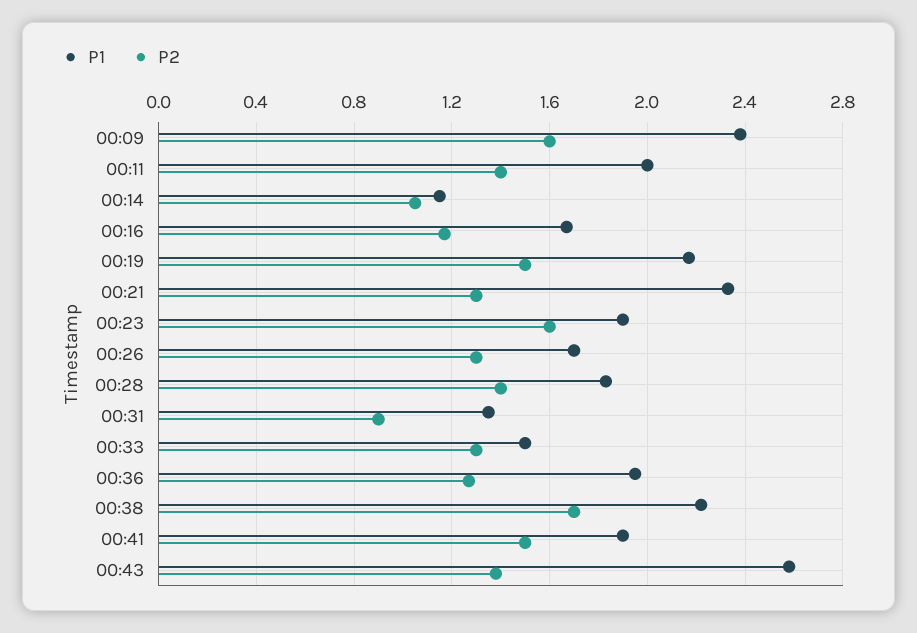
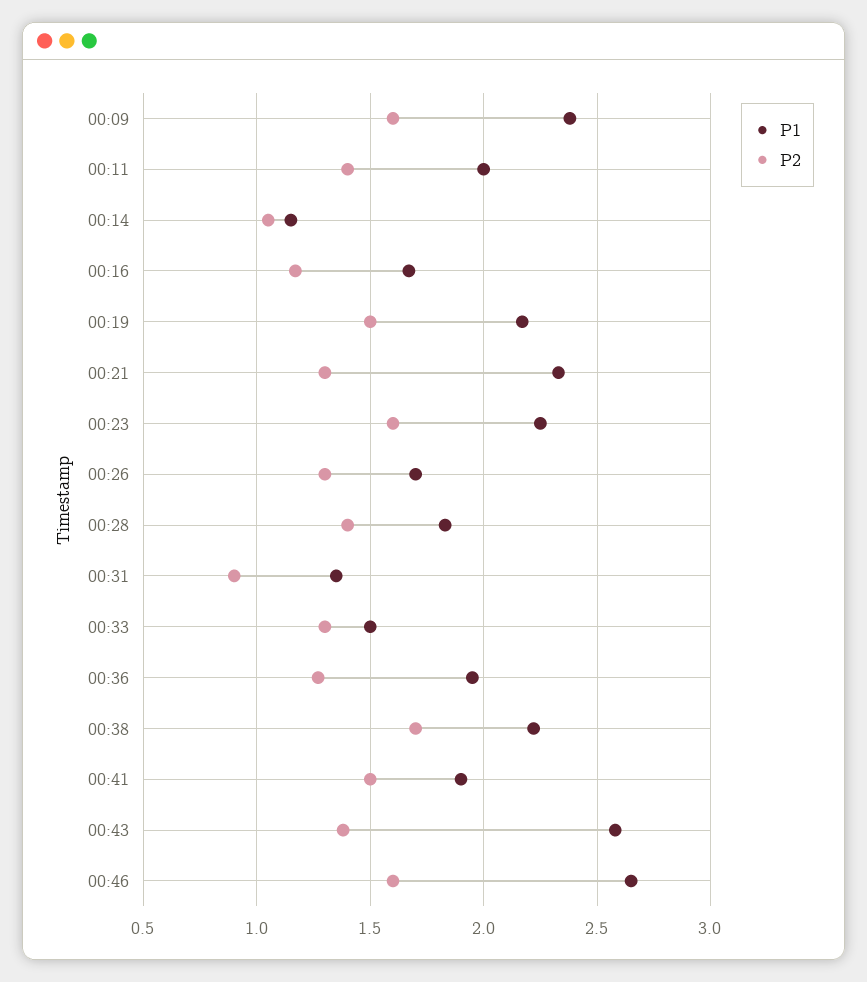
P1, 00:23: 1.9 -> 2.25
P1, 00:46: none -> 2.65
P2, 00:46: none -> 1.6

